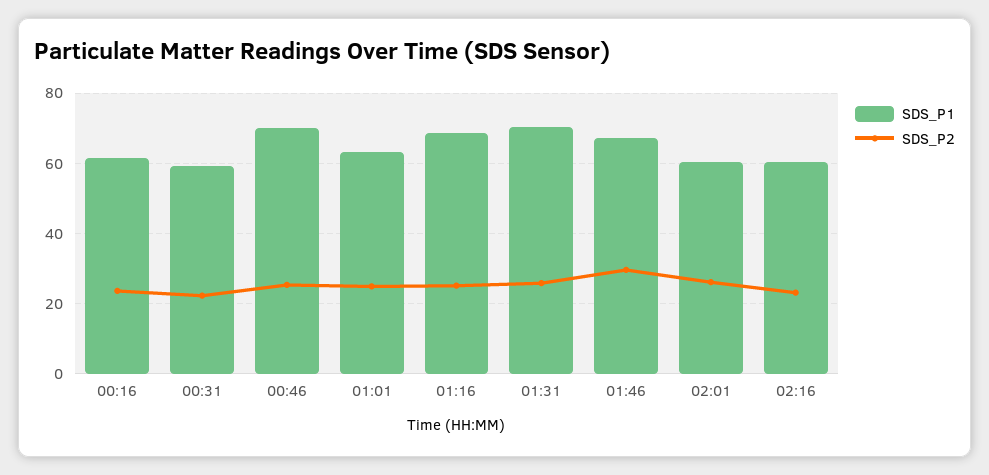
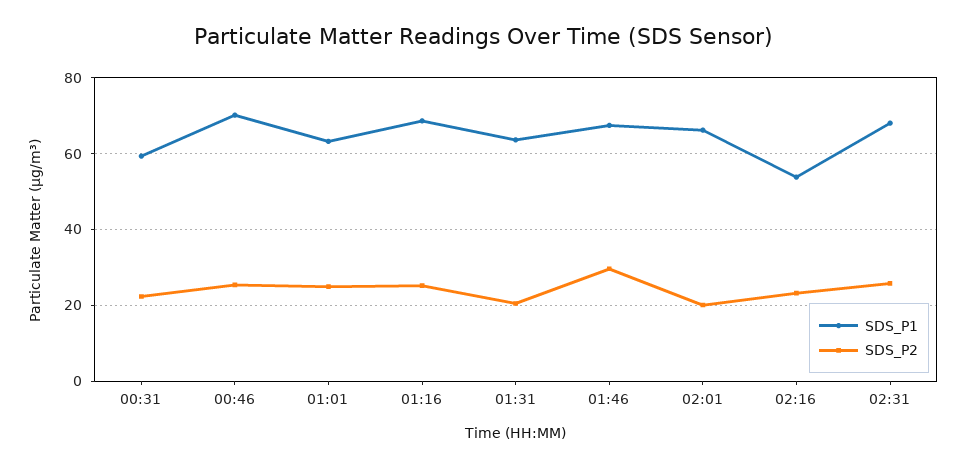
SDS_P1, 00:16: 62 -> none
SDS_P2, 00:16: 24 -> none
SDS_P1, 01:31: 70 -> 64
SDS_P2, 01:31: 26 -> 20
SDS_P1, 02:01: 60 -> 66
SDS_P2, 02:01: 26 -> 20
SDS_P1, 02:16: 60 -> 54
SDS_P1, 02:31: none -> 68
SDS_P2, 02:31: none -> 26

